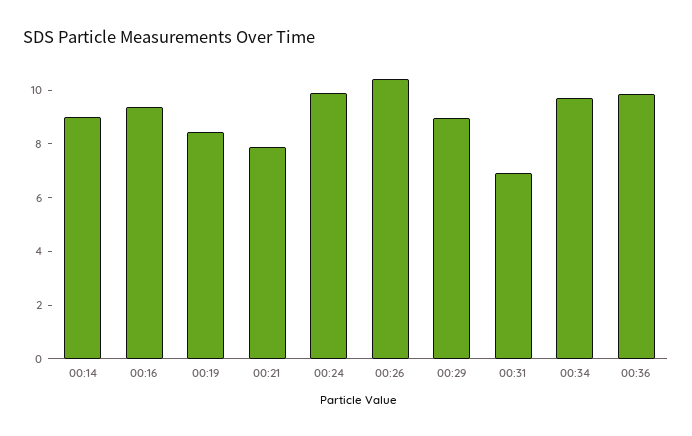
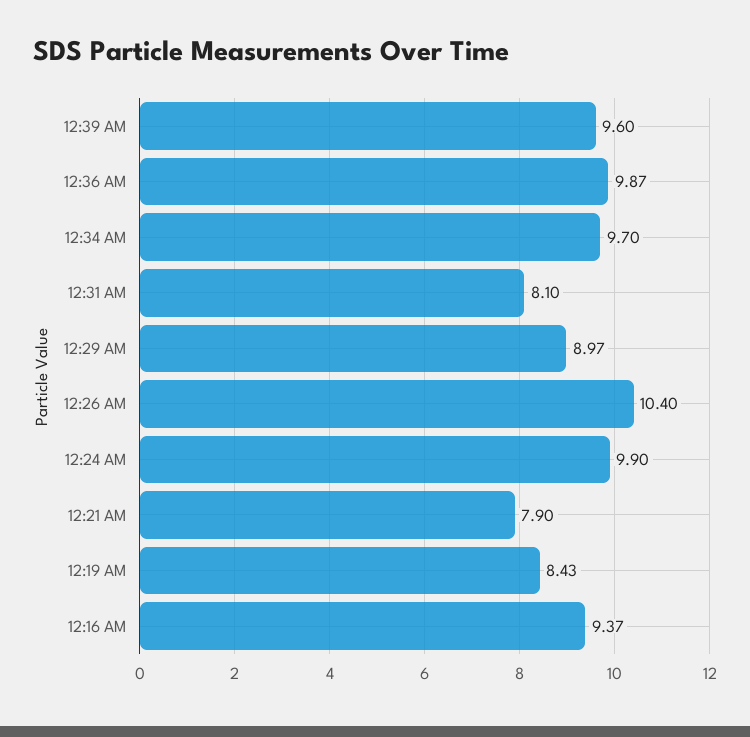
00:14: 9 -> none
00:31: 7 -> 8.1
12:39 AM: none -> 9.6

